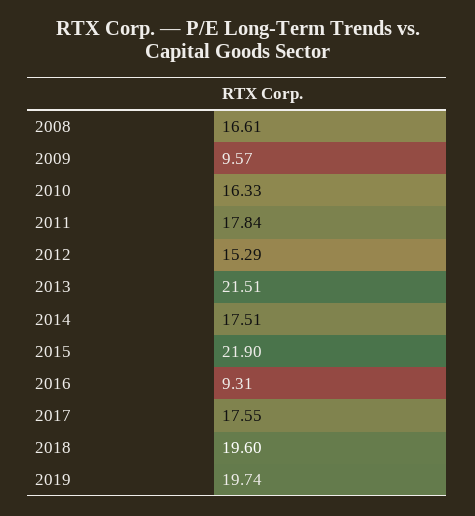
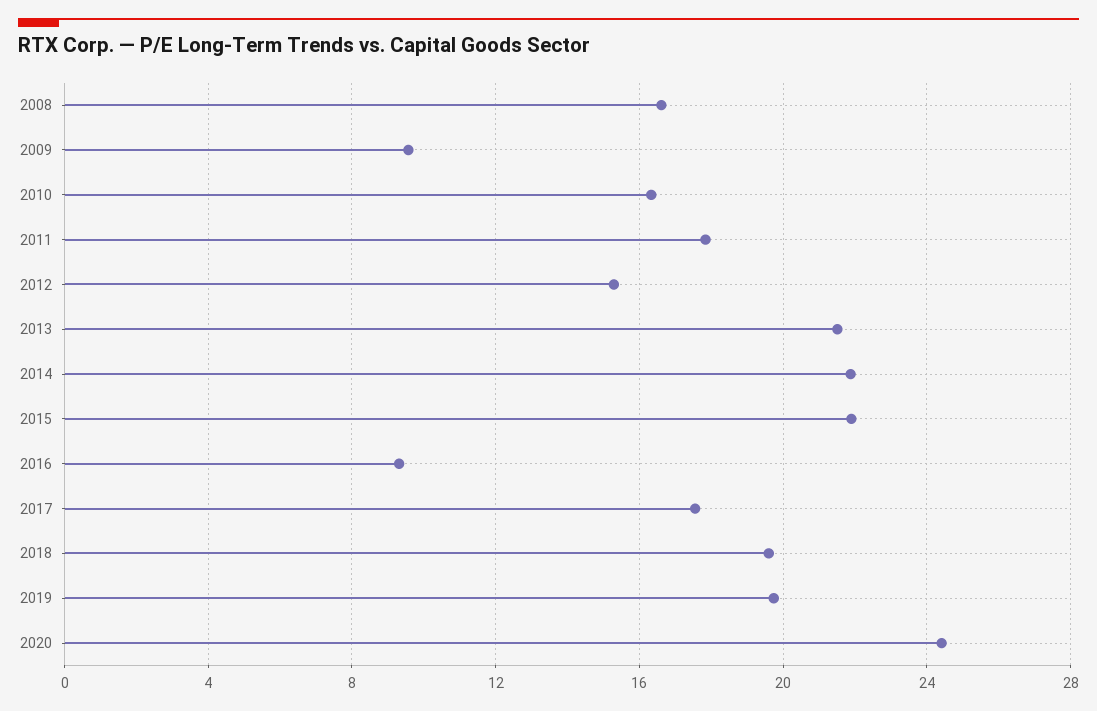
2014: 17.51 -> 22
2020: none -> 24.5

